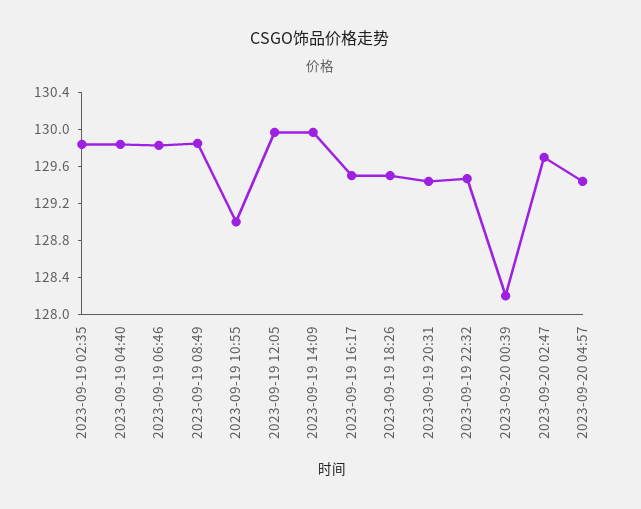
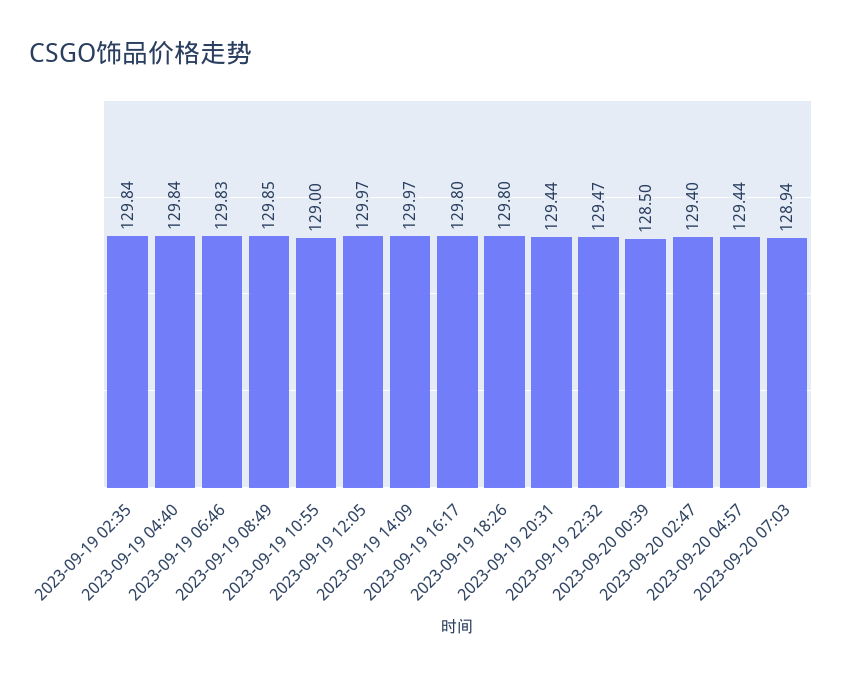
2023-09-19 16:17: 129.5 -> 129.8
2023-09-19 18:26: 129.5 -> 129.8
2023-09-20 00:39: 128.2 -> 128.5
2023-09-20 02:47: 129.7 -> 129.4
2023-09-20 07:03: none -> 128.94

